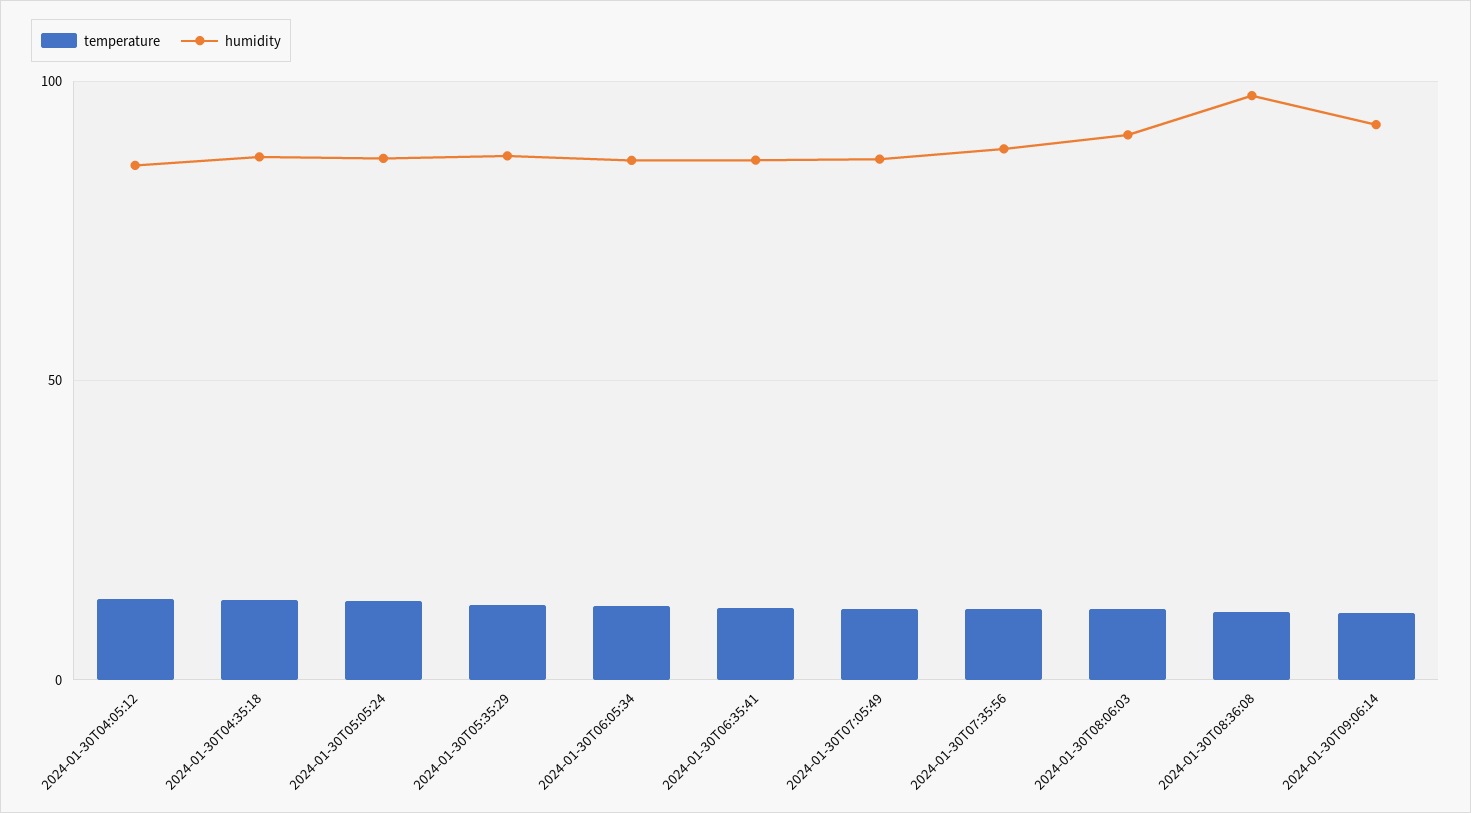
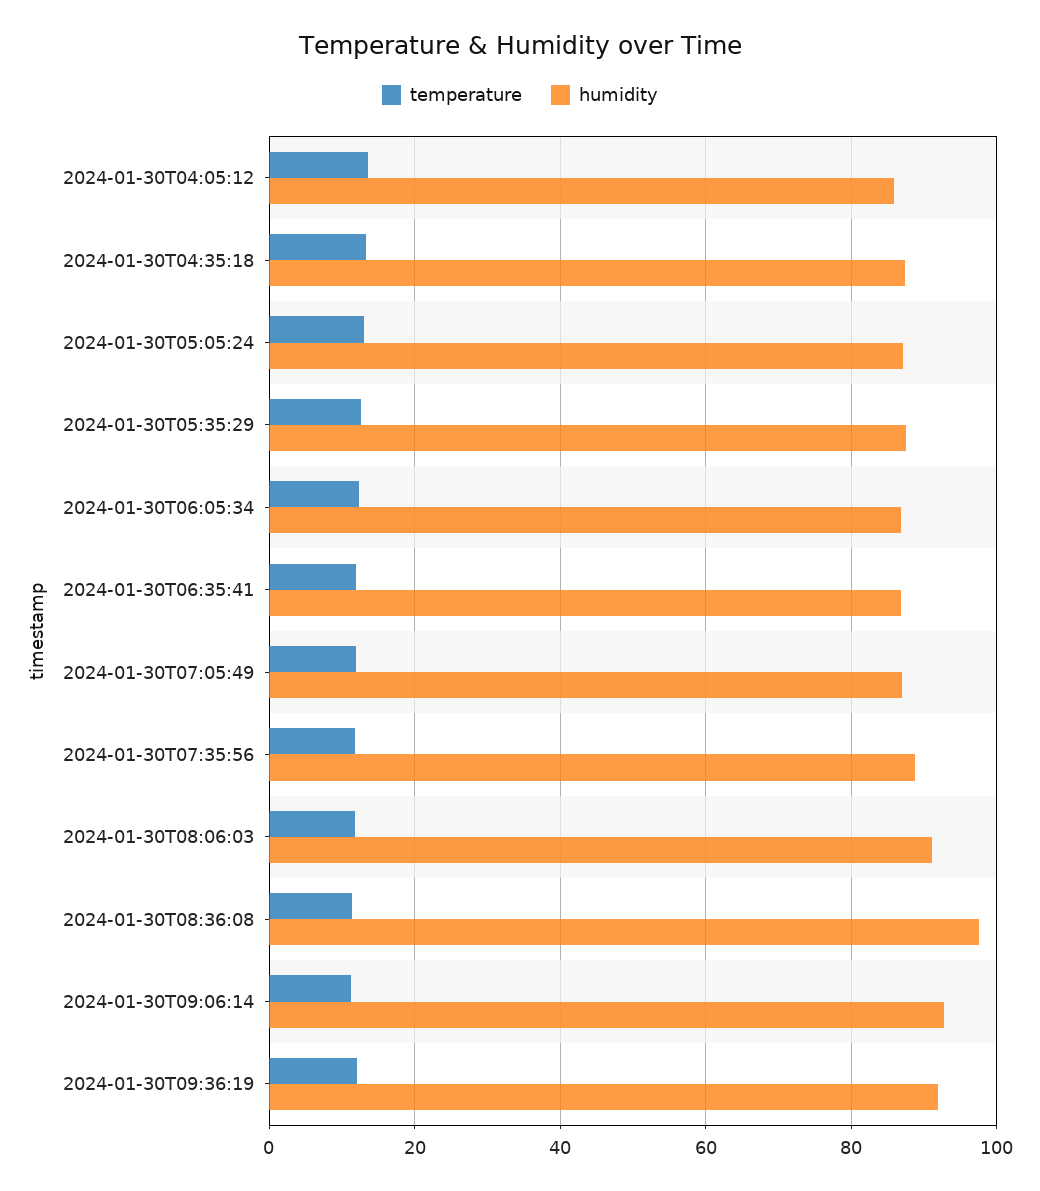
temperature, 2024-01-30T09:36:19: none -> 12
humidity, 2024-01-30T09:36:19: none -> 92

